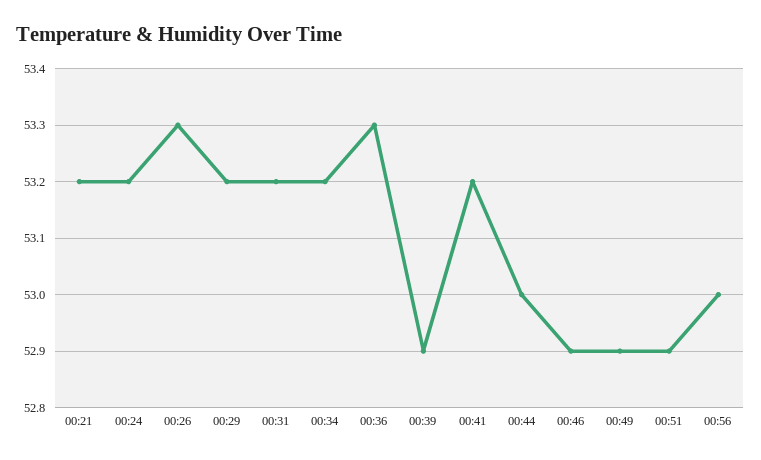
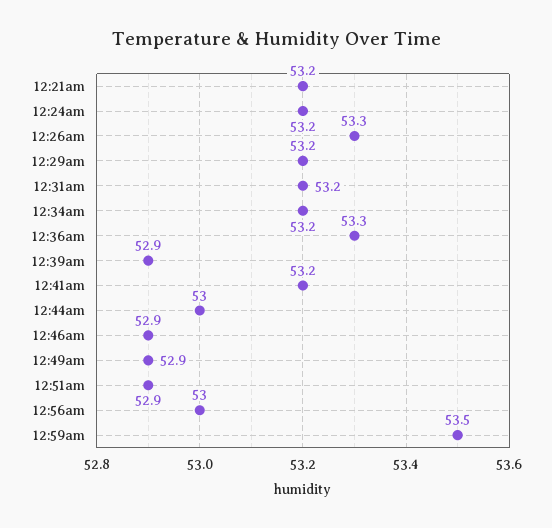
12:59am: none -> 53.5

